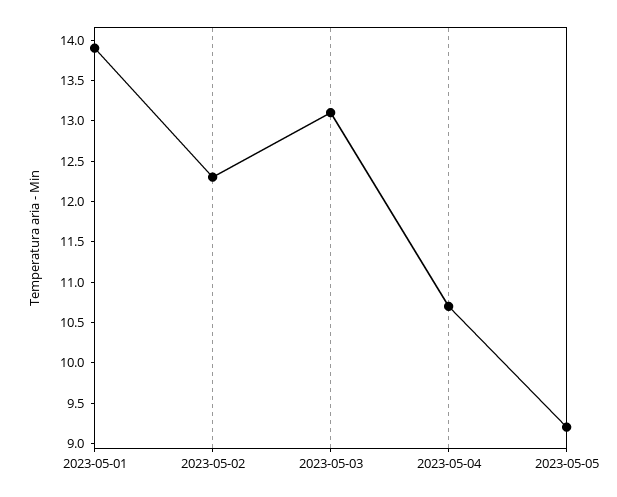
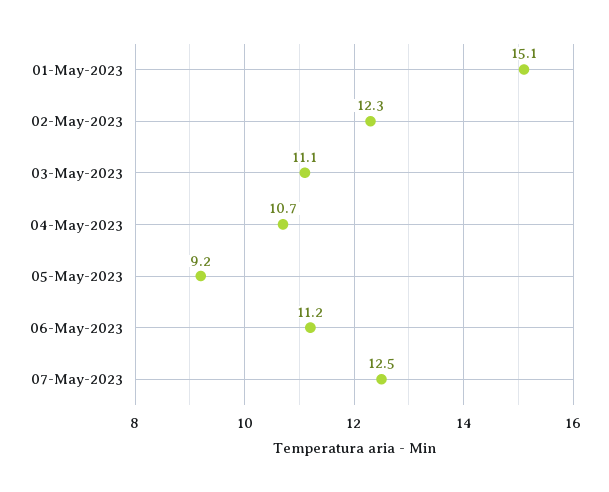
2023-05-01: 13.9 -> 15.1
2023-05-03: 13.1 -> 11.1
06-May-2023: none -> 11.2
07-May-2023: none -> 12.5

